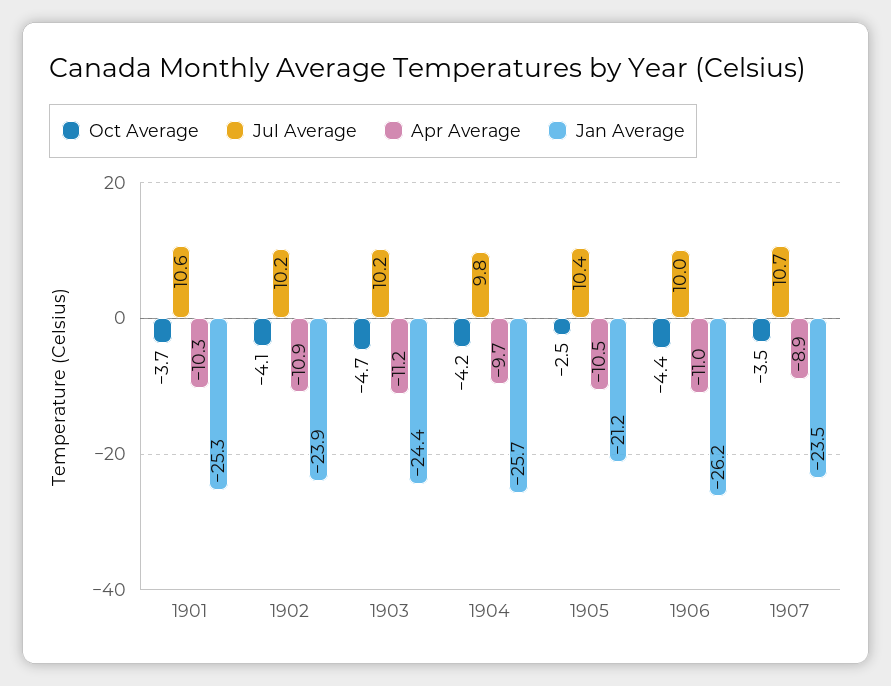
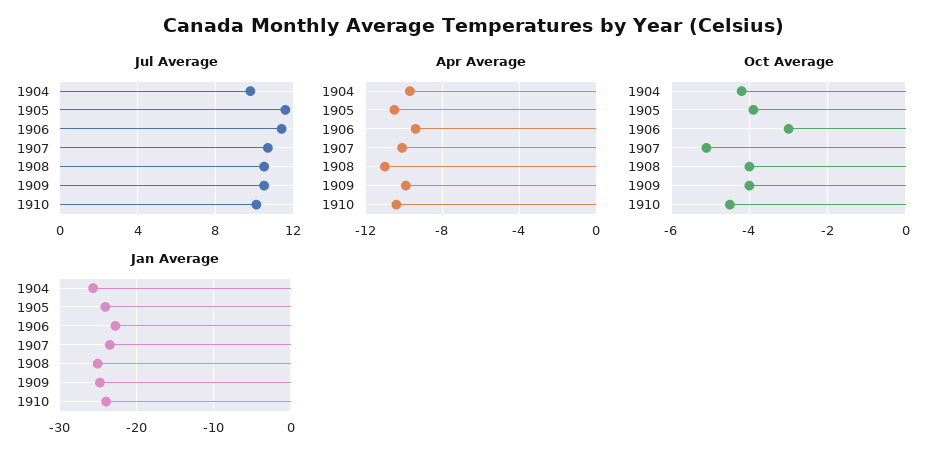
Oct Average, 1901: -3.7 -> none
Jul Average, 1901: 10.6 -> none
Apr Average, 1901: -10.3 -> none
Jan Average, 1901: -25.3 -> none
Oct Average, 1902: -4.1 -> none
Jul Average, 1902: 10.2 -> none
Apr Average, 1902: -10.9 -> none
Jan Average, 1902: -23.9 -> none
Oct Average, 1903: -4.7 -> none
Jul Average, 1903: 10.2 -> none
Apr Average, 1903: -11.2 -> none
Jan Average, 1903: -24.4 -> none
Oct Average, 1905: -2.5 -> -4
Jul Average, 1905: 10.4 -> 11.5
Jan Average, 1905: -21.2 -> -24
Oct Average, 1906: -4.4 -> -3
Jul Average, 1906: 10 -> 11.5
Apr Average, 1906: -11 -> -9.5
Jan Average, 1906: -26.2 -> -23
Oct Average, 1907: -3.5 -> -5
Apr Average, 1907: -8.9 -> -10
Jul Average, 1908: none -> 10.5
Jul Average, 1909: none -> 10.5
Jul Average, 1910: none -> 10
Apr Average, 1908: none -> -11
Apr Average, 1909: none -> -10
Apr Average, 1910: none -> -10.5
Oct Average, 1908: none -> -4
Oct Average, 1909: none -> -4
Oct Average, 1910: none -> -4.5
Jan Average, 1908: none -> -25
Jan Average, 1909: none -> -25
Jan Average, 1910: none -> -24

